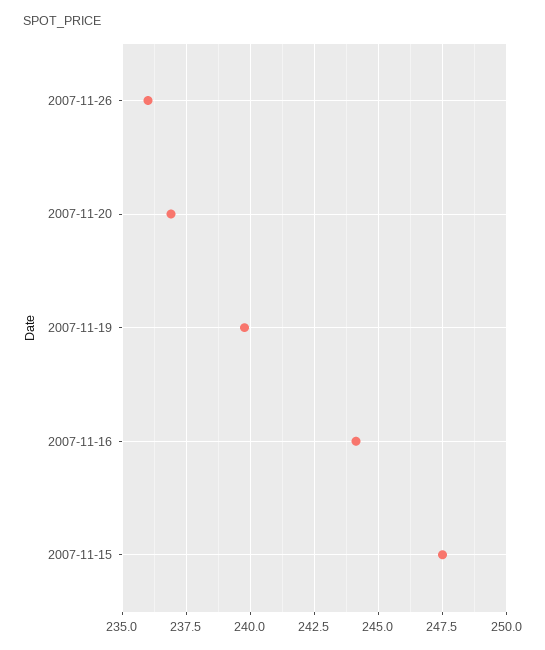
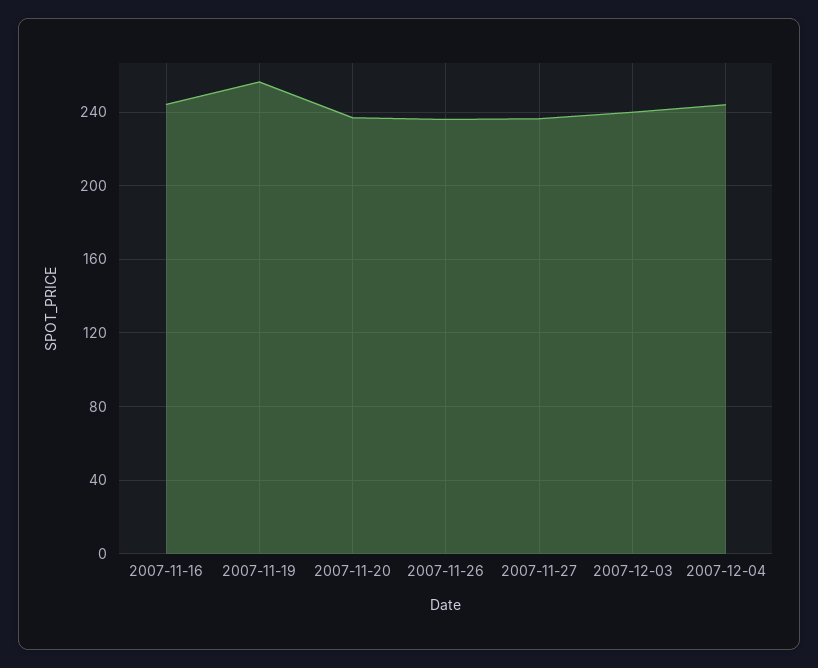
2007-11-19: 239.75 -> 255
2007-11-15: 247.5 -> none
2007-11-27: none -> 235
2007-12-03: none -> 240
2007-12-04: none -> 245

